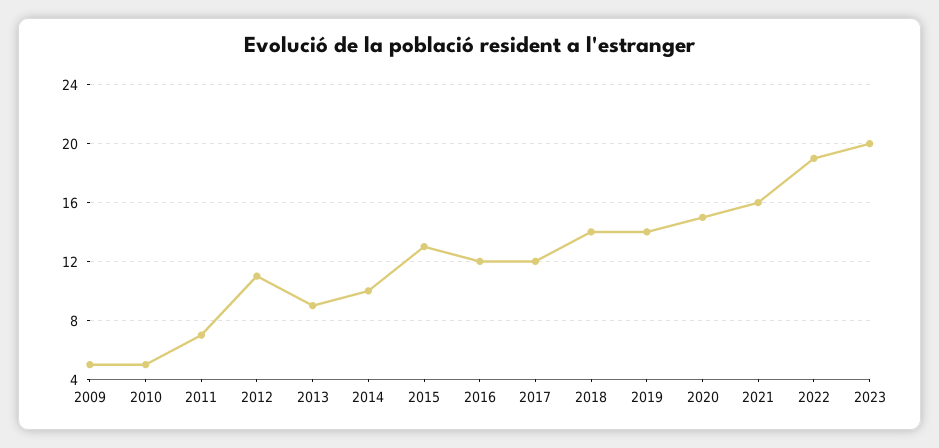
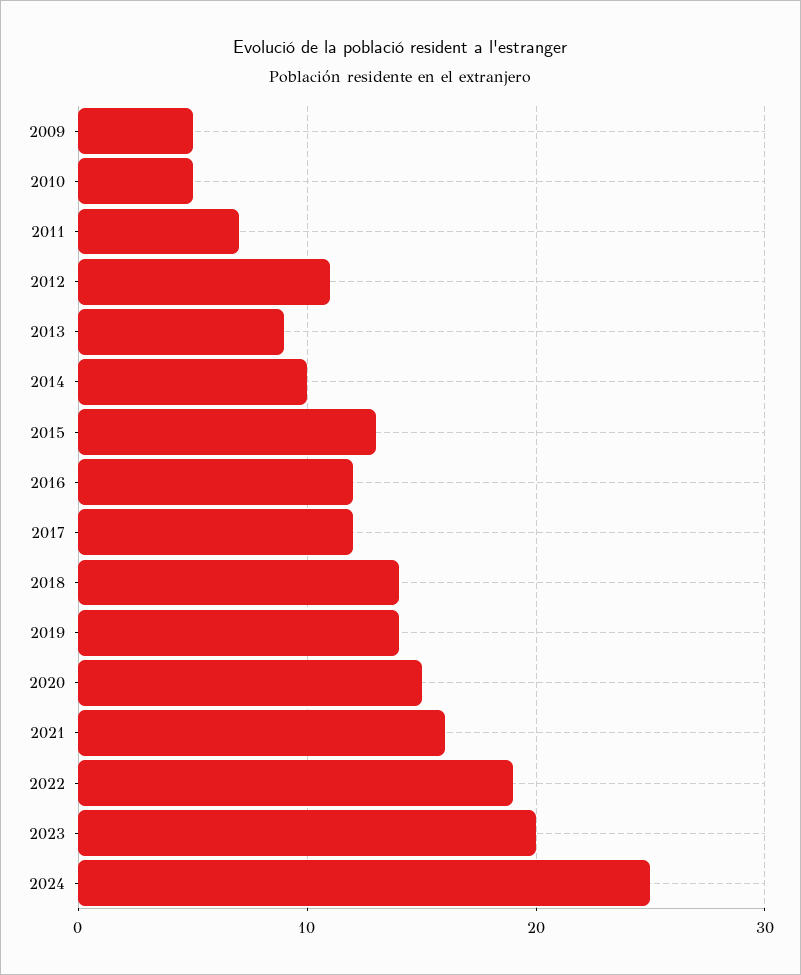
2024: none -> 25

